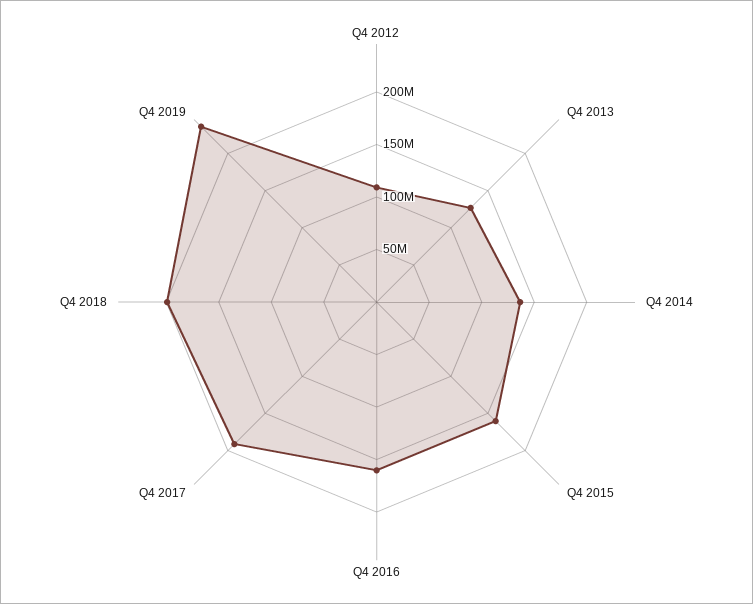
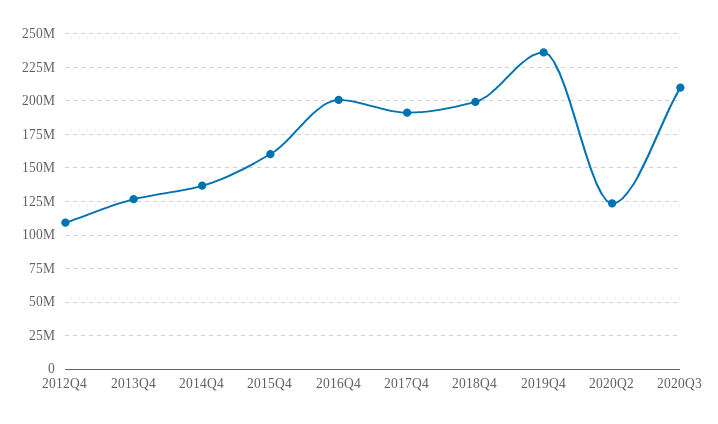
Q4 2016: 160000000 -> 200000000
2020Q2: none -> 125000000
2020Q3: none -> 210000000

